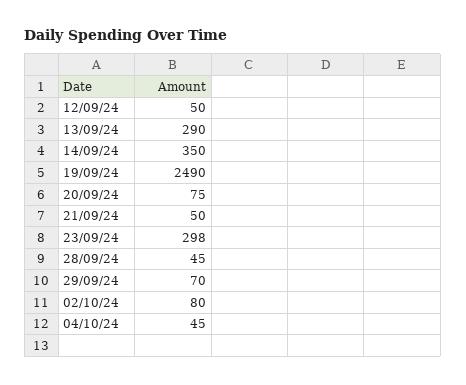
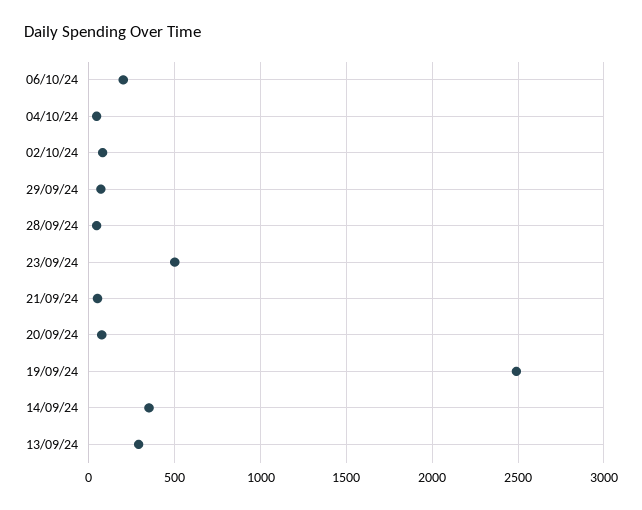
12/09/24: 50 -> none
23/09/24: 298 -> 500
06/10/24: none -> 200

